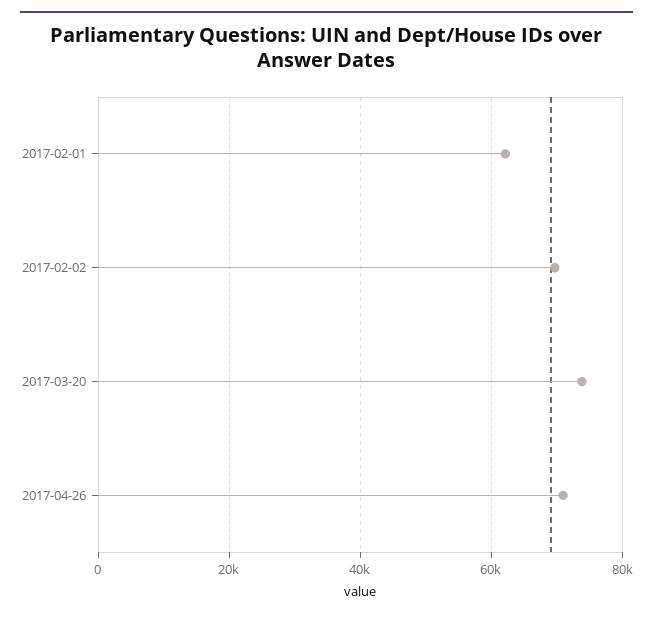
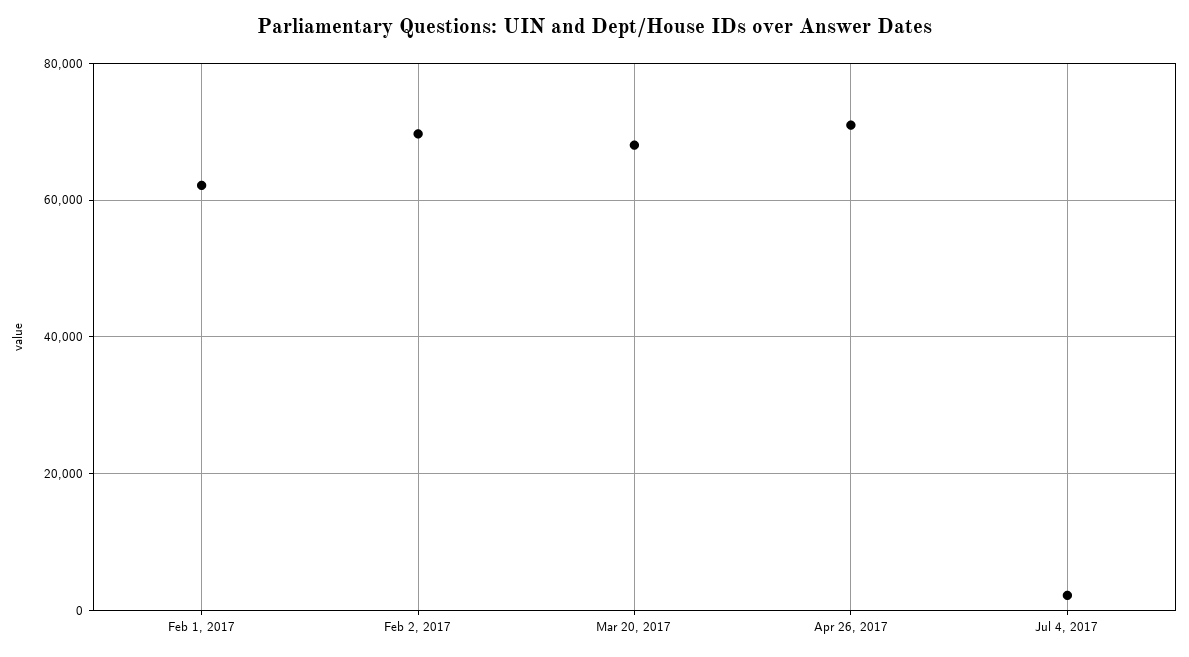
2017-03-20: 74000 -> 68000
Jul 4, 2017: none -> 2000

